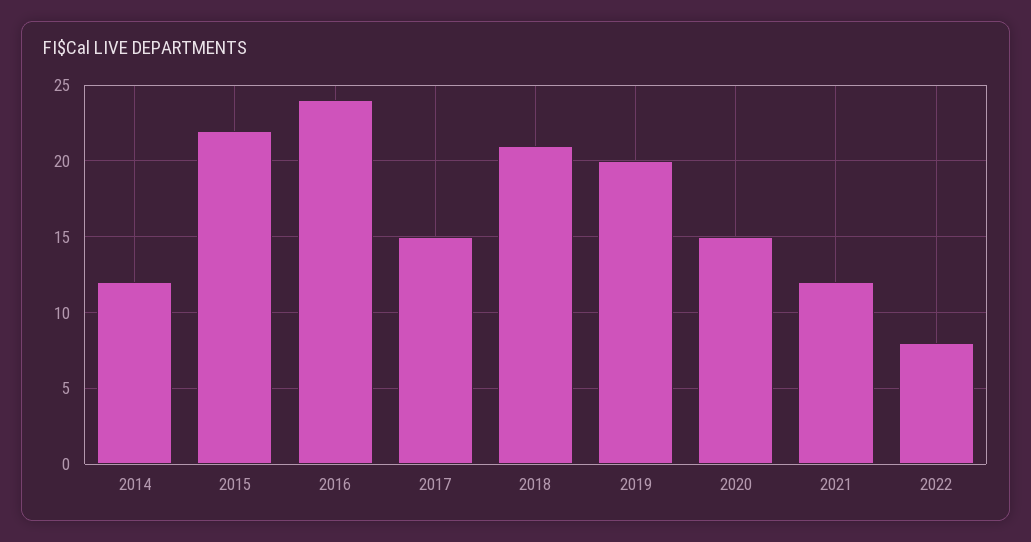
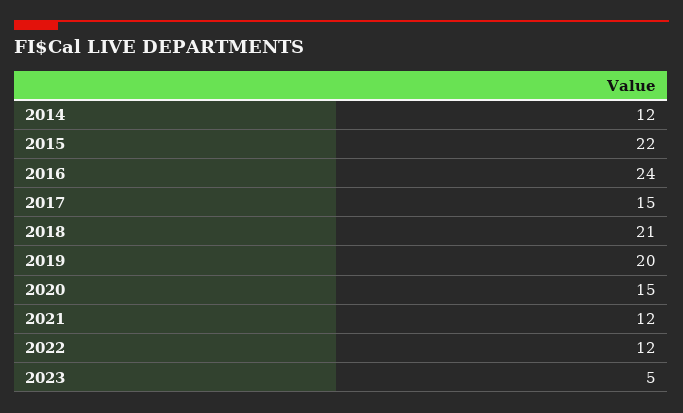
2022: 8 -> 12
2023: none -> 5

